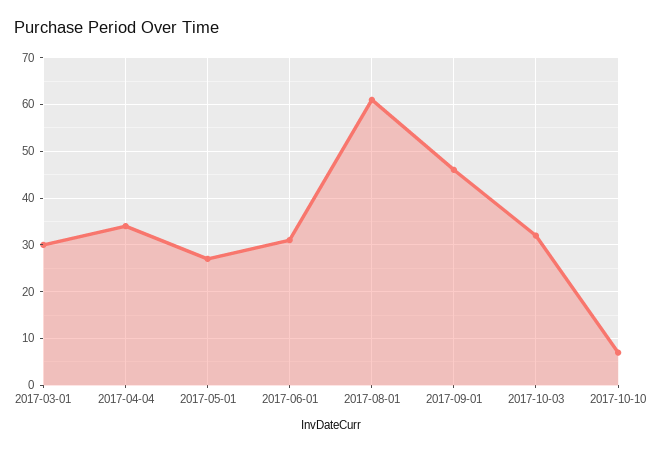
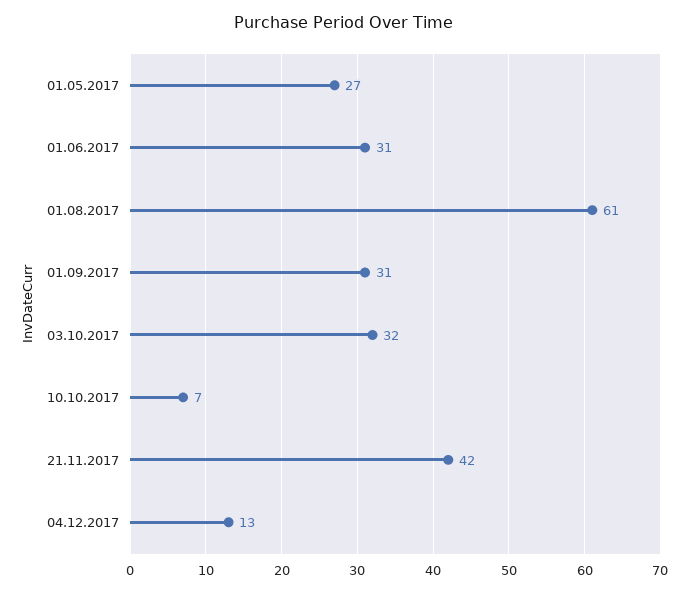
2017-03-01: 30 -> none
2017-04-04: 35 -> none
2017-09-01: 45 -> 31
21.11.2017: none -> 42
04.12.2017: none -> 13

